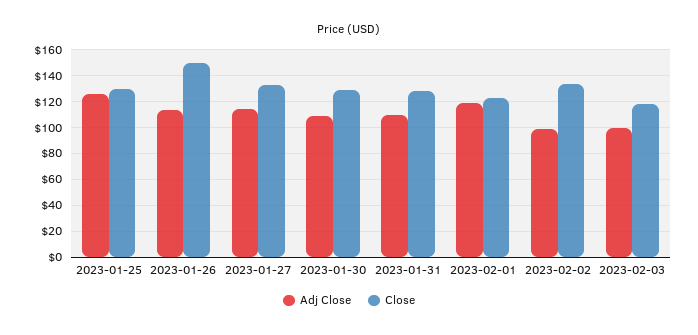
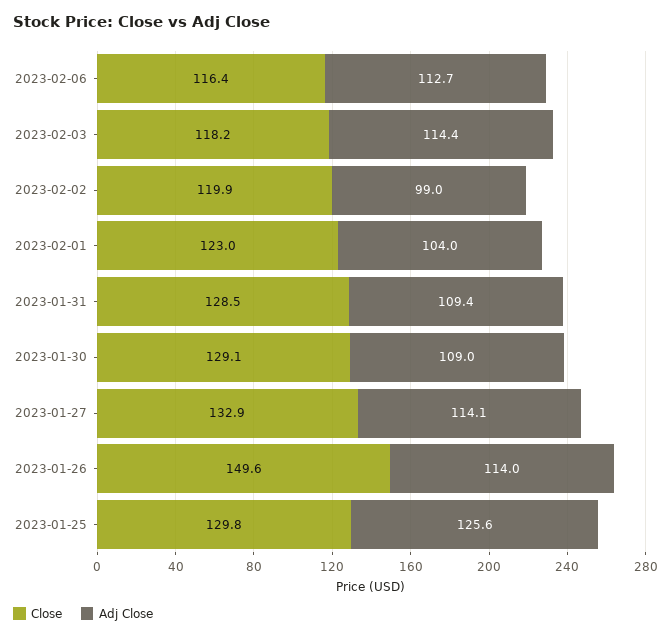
Adj Close, 2023-02-01: 120 -> 104
Close, 2023-02-02: 135 -> 119.9
Adj Close, 2023-02-03: 100 -> 114.4
Close, 2023-02-06: none -> 116.4
Adj Close, 2023-02-06: none -> 112.7

